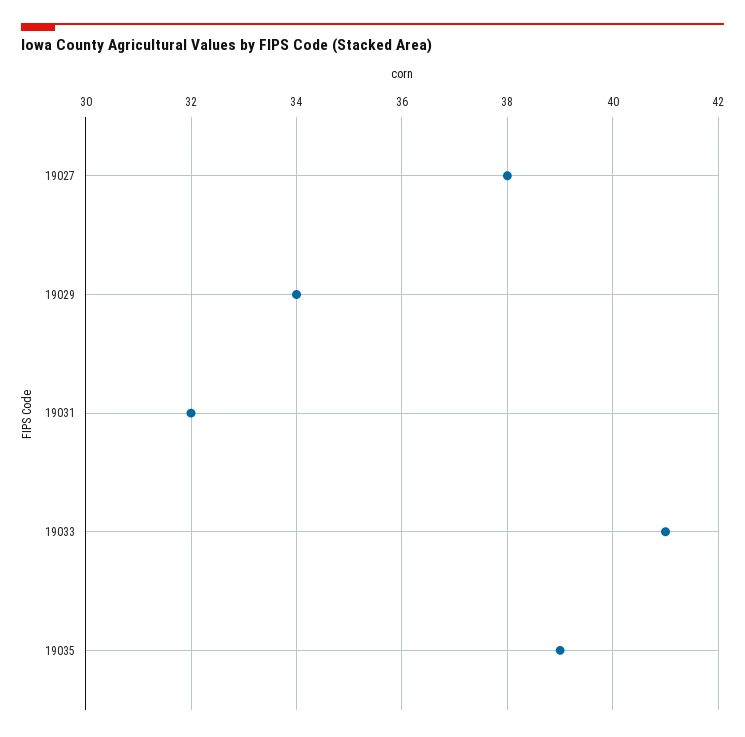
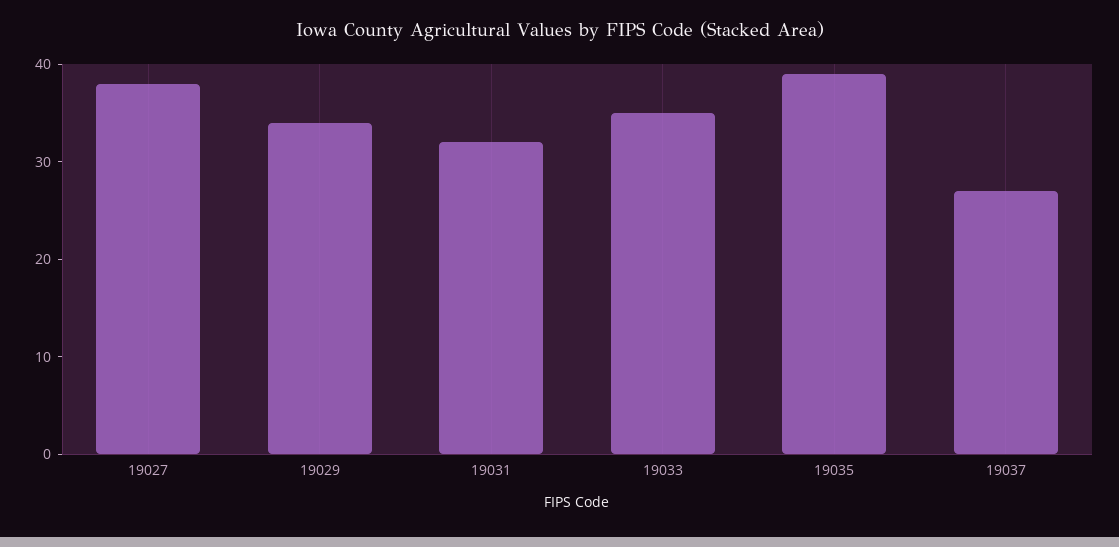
19033: 41 -> 35
19037: none -> 27

